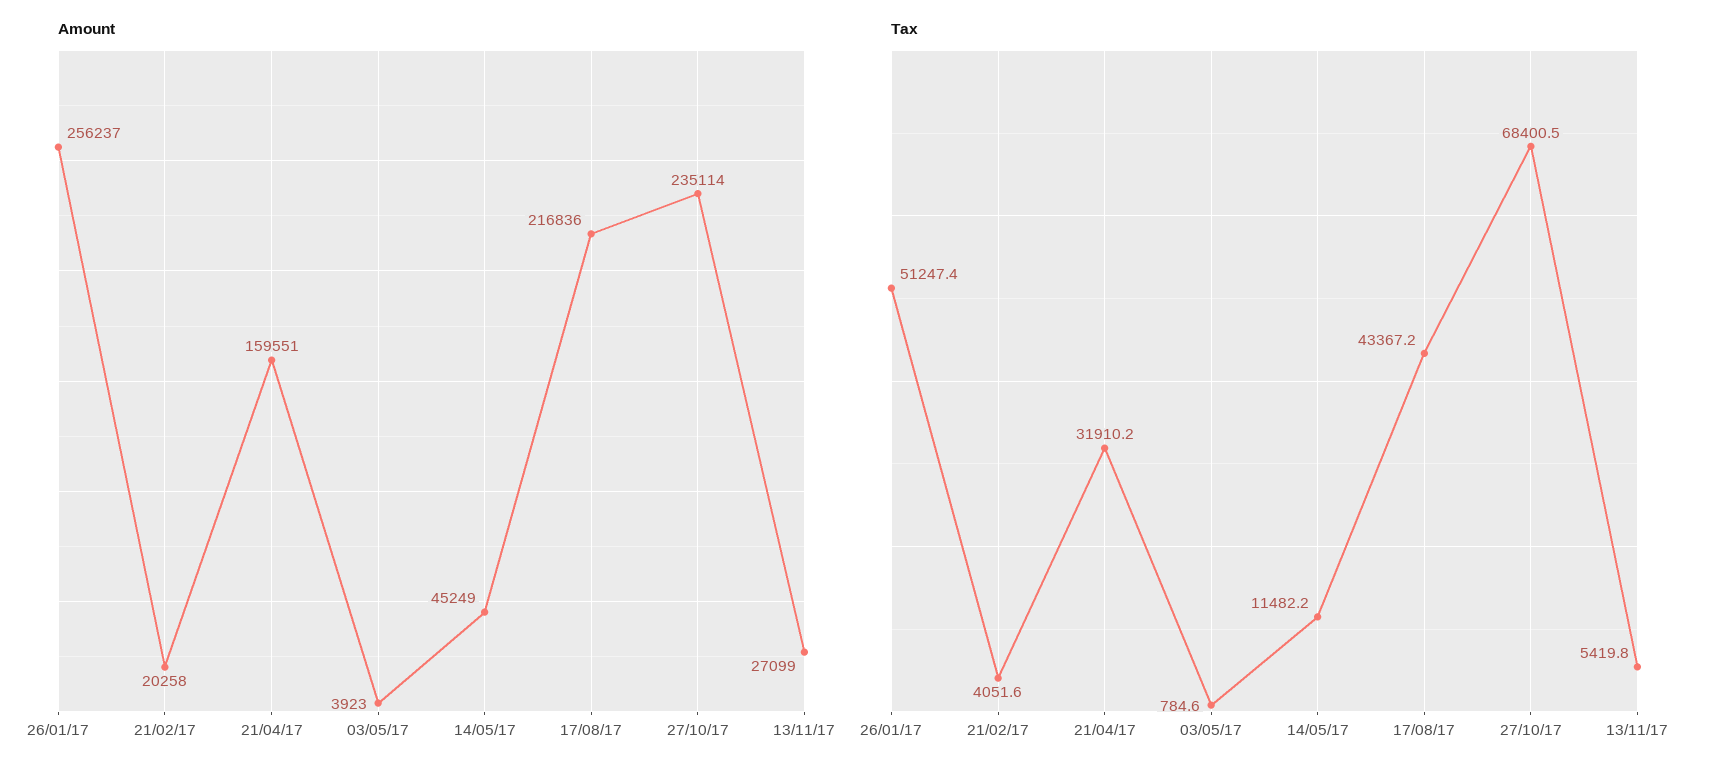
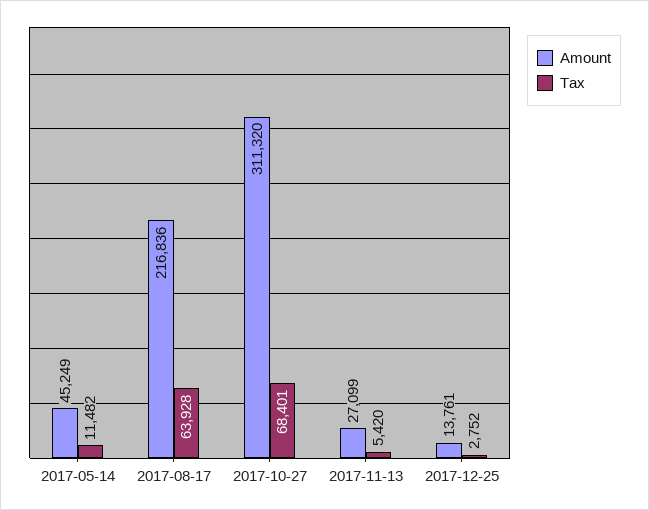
Amount, 26/01/17: 256237 -> none
Amount, 21/02/17: 20258 -> none
Amount, 21/04/17: 159551 -> none
Amount, 03/05/17: 3923 -> none
Amount, 27/10/17: 235114 -> 311320
Tax, 26/01/17: 51247.4 -> none
Tax, 21/02/17: 4051.6 -> none
Tax, 21/04/17: 31910.2 -> none
Tax, 03/05/17: 784.6 -> none
Tax, 17/08/17: 43367.2 -> 63928
Amount, 2017-12-25: none -> 13761
Tax, 2017-12-25: none -> 2752

